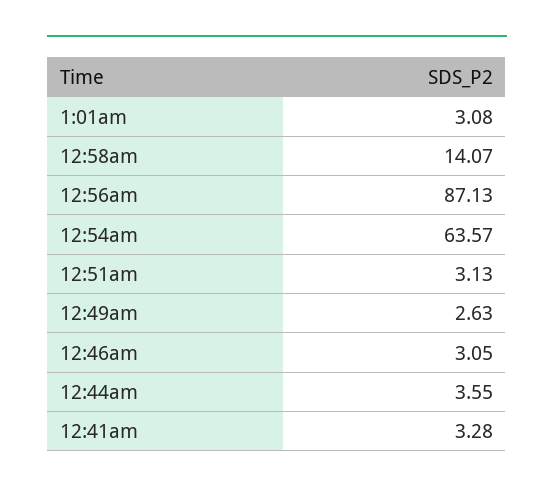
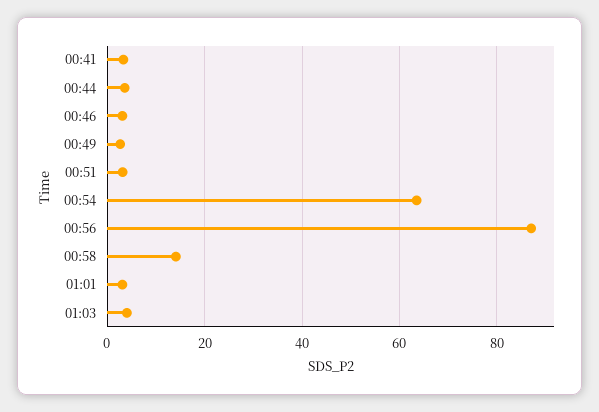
01:03: none -> 4

